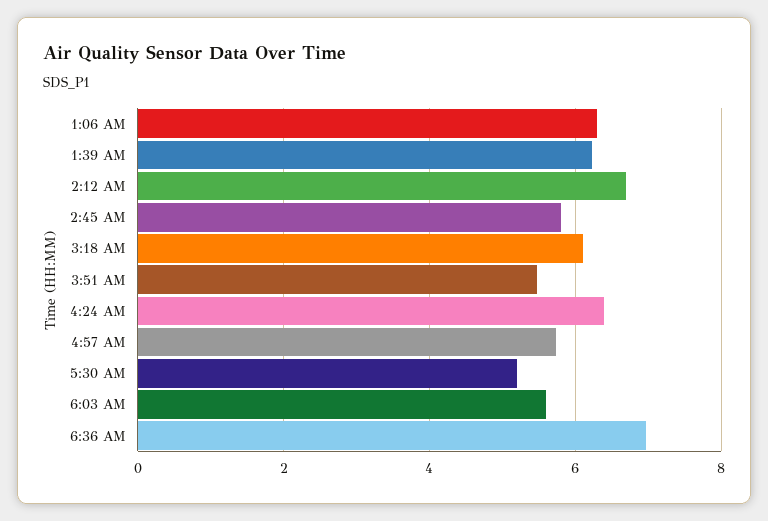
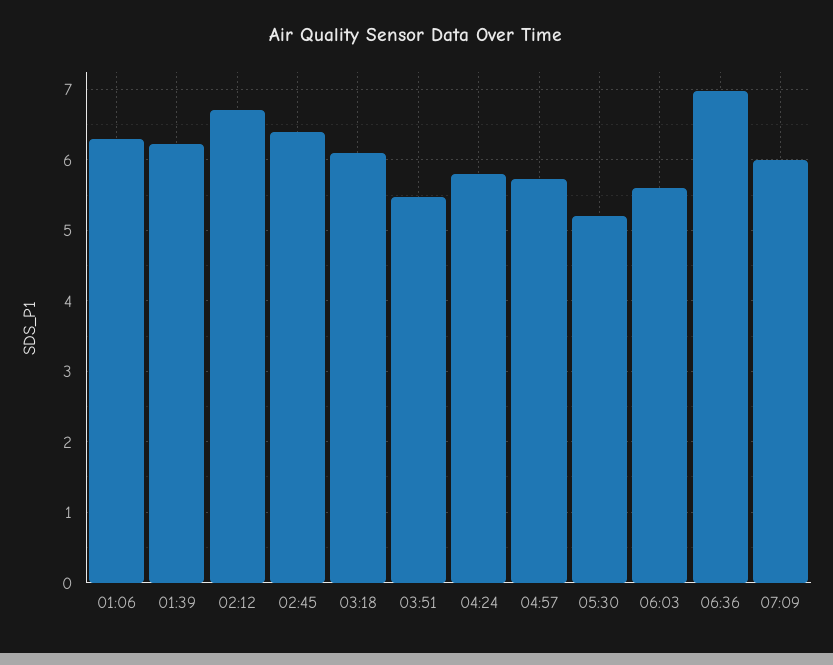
2:45 AM: 5.8 -> 6.4
4:24 AM: 6.4 -> 5.8
07:09: none -> 6

